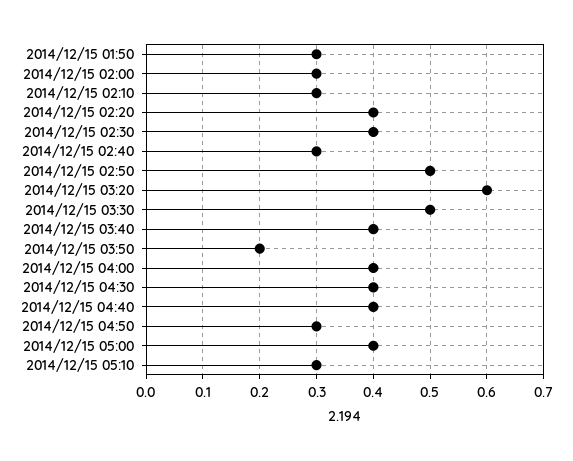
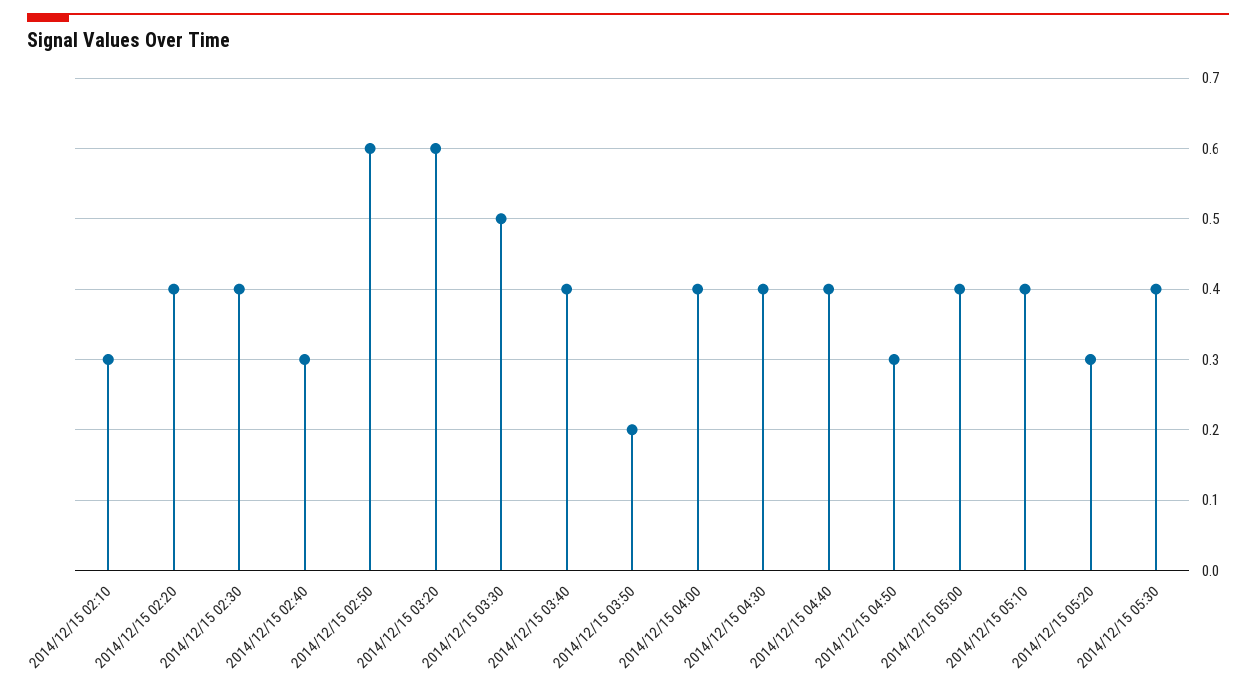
2014/12/15 01:50: 0.3 -> none
2014/12/15 02:00: 0.3 -> none
2014/12/15 02:50: 0.5 -> 0.6
2014/12/15 05:10: 0.3 -> 0.4
2014/12/15 05:20: none -> 0.3
2014/12/15 05:30: none -> 0.4

